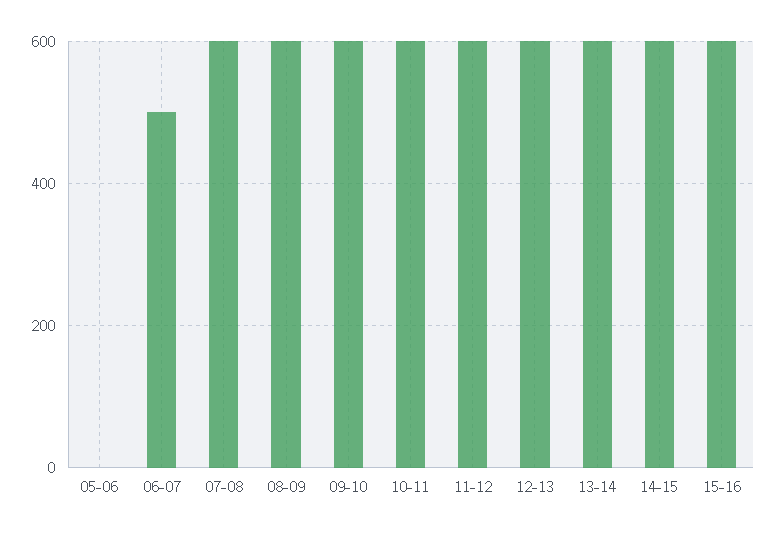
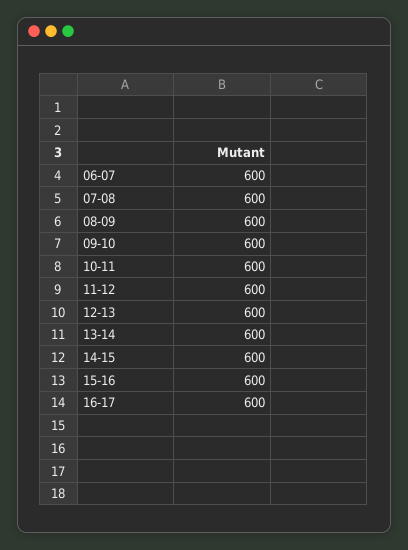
05-06: 0 -> none
06-07: 500 -> 600
16-17: none -> 600

